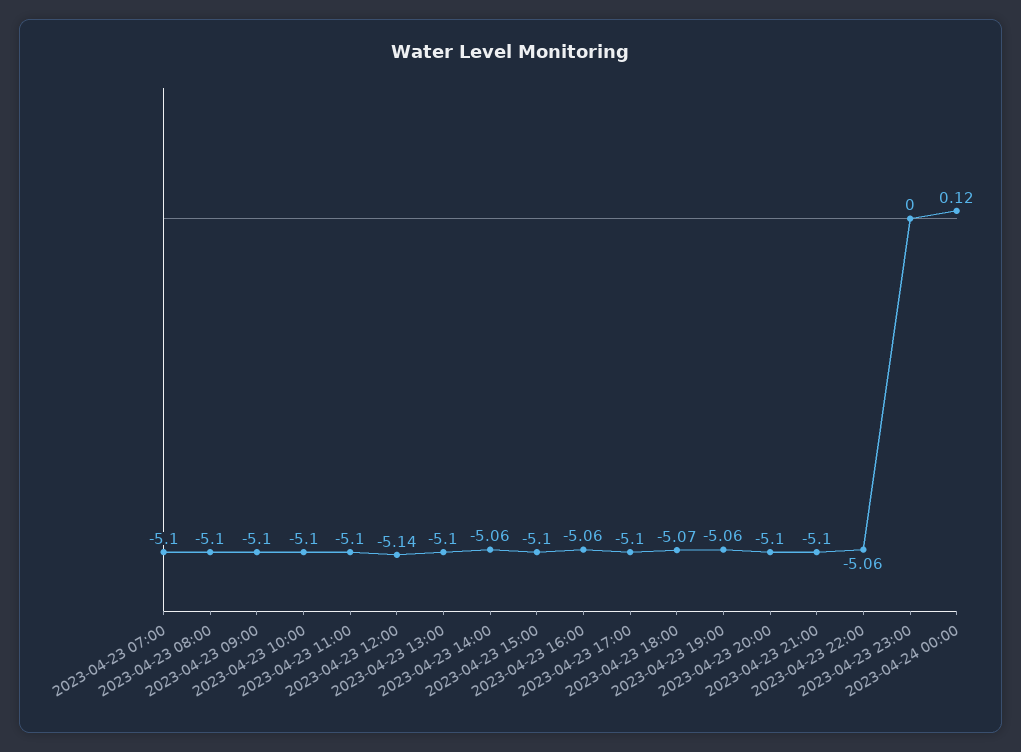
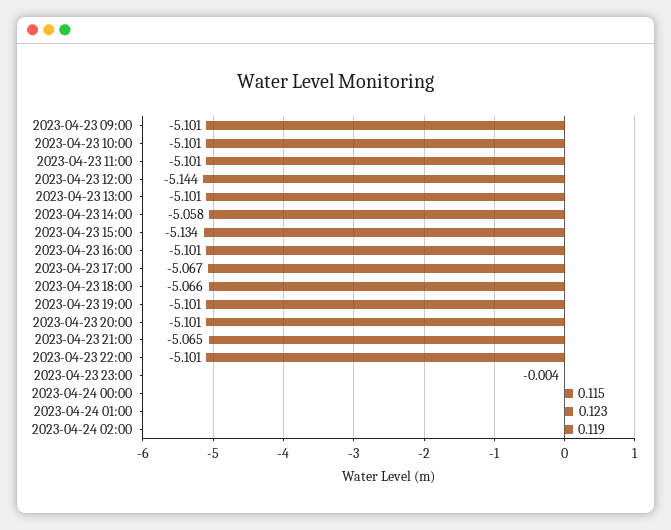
2023-04-23 07:00: -5.1 -> none
2023-04-23 08:00: -5.1 -> none
2023-04-23 15:00: -5.1 -> -5.134
2023-04-23 16:00: -5.06 -> -5.101
2023-04-23 17:00: -5.1 -> -5.067
2023-04-23 19:00: -5.06 -> -5.101
2023-04-23 21:00: -5.1 -> -5.065
2023-04-23 22:00: -5.06 -> -5.101
2023-04-24 01:00: none -> 0.123
2023-04-24 02:00: none -> 0.119

